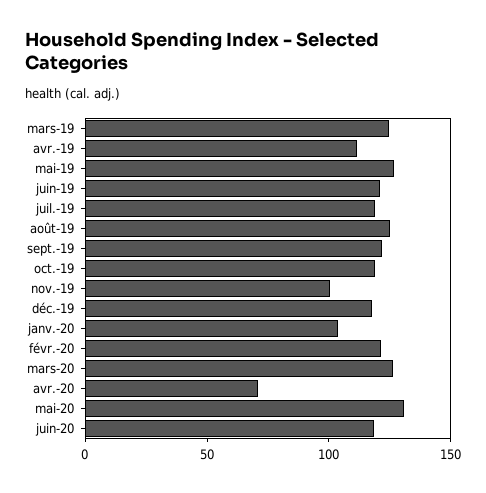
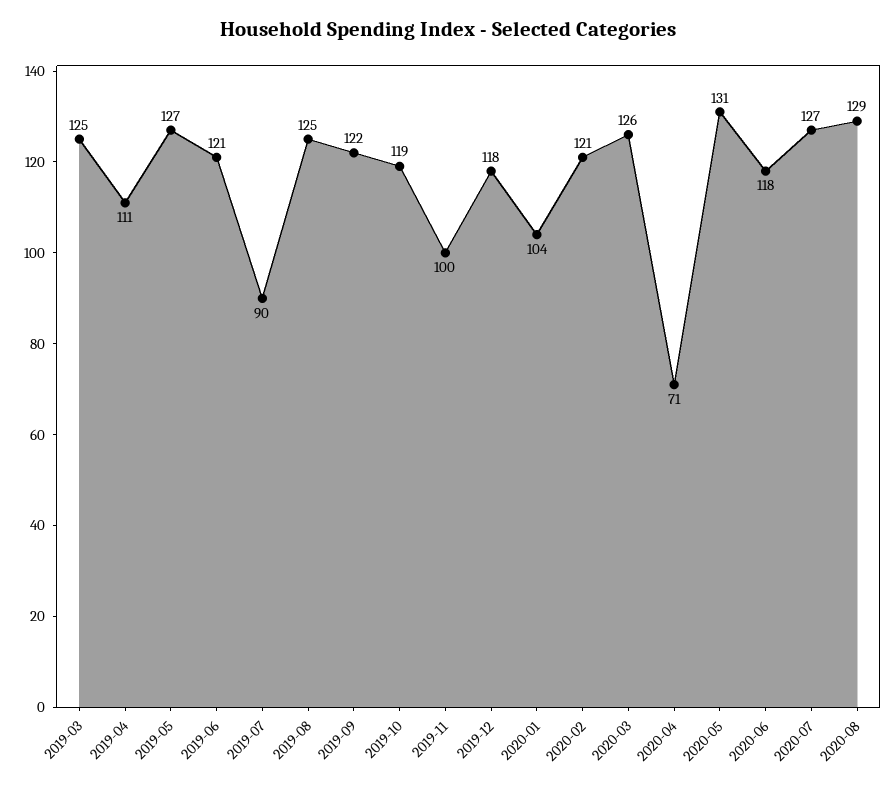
juil.-19: 120 -> 90
2020-07: none -> 127
2020-08: none -> 129

